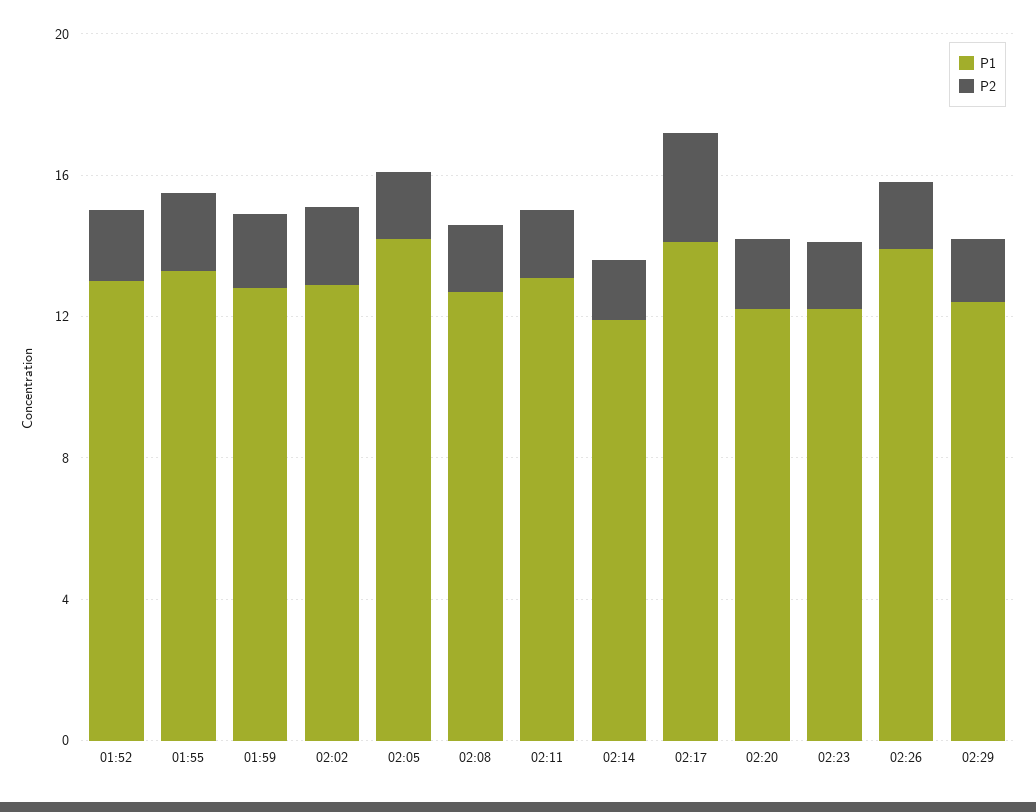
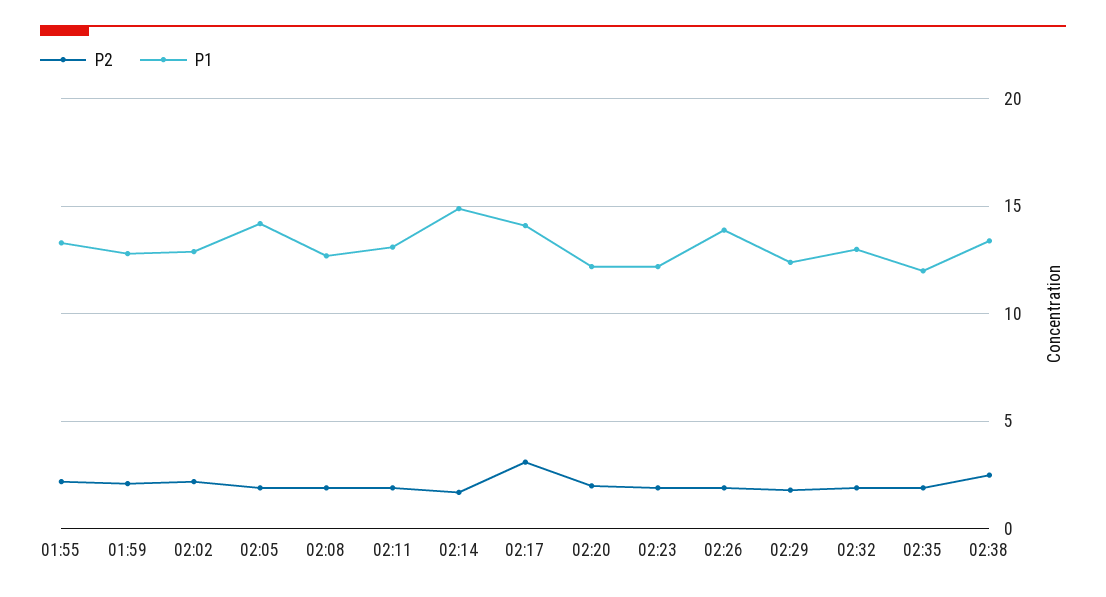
P1, 01:52: 13 -> none
P2, 01:52: 2 -> none
P1, 02:14: 12 -> 15
P2, 02:32: none -> 2
P1, 02:32: none -> 13
P2, 02:35: none -> 2
P1, 02:35: none -> 12
P2, 02:38: none -> 2.5
P1, 02:38: none -> 13.5

